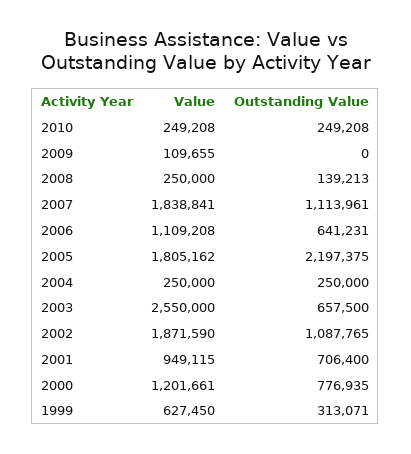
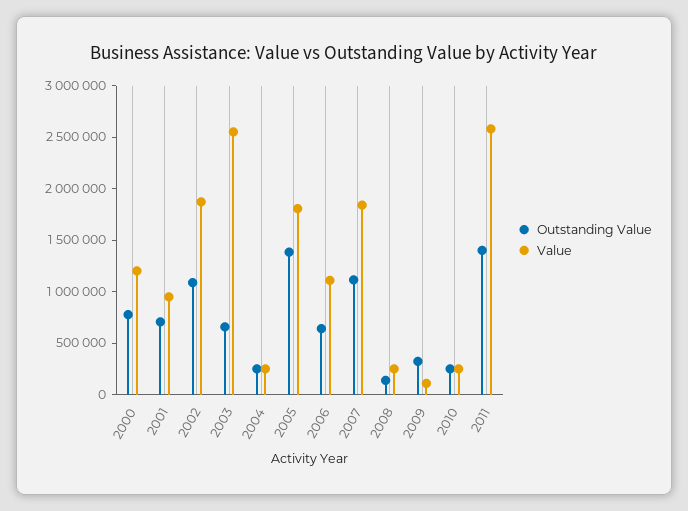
Outstanding Value, 2009: 0 -> 300000
Outstanding Value, 2005: 2197375 -> 1400000
Value, 1999: 627450 -> none
Outstanding Value, 1999: 313071 -> none
Outstanding Value, 2011: none -> 1400000
Value, 2011: none -> 2600000

